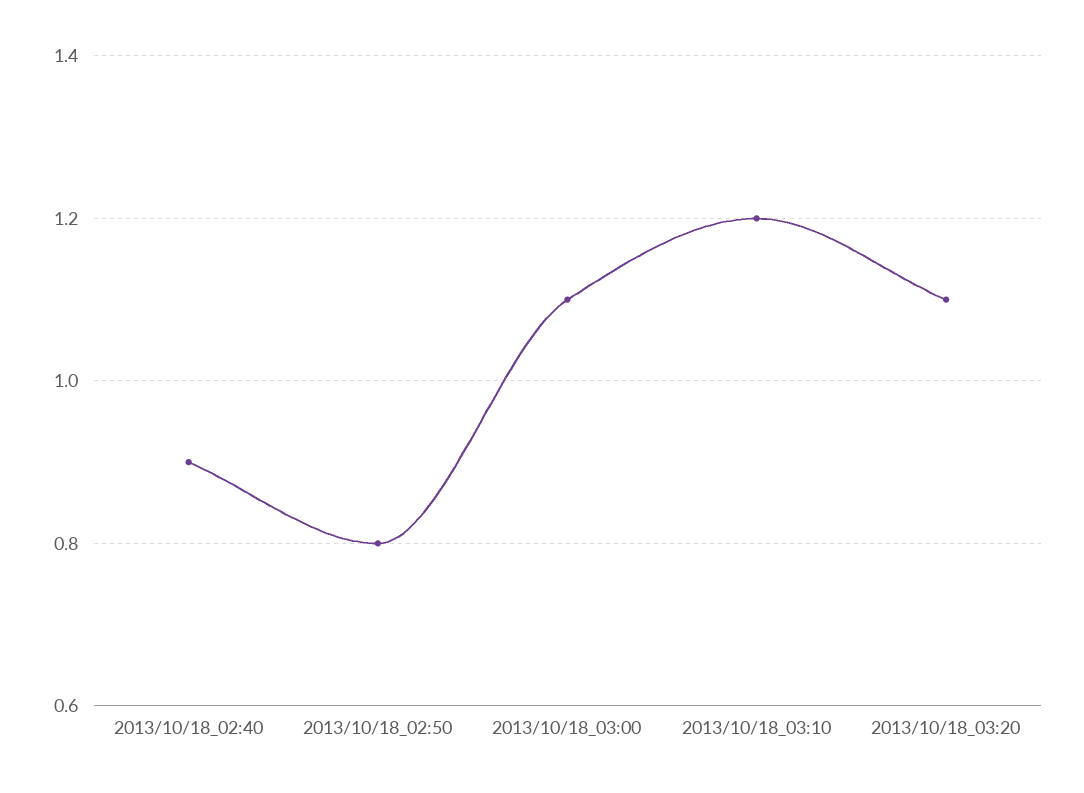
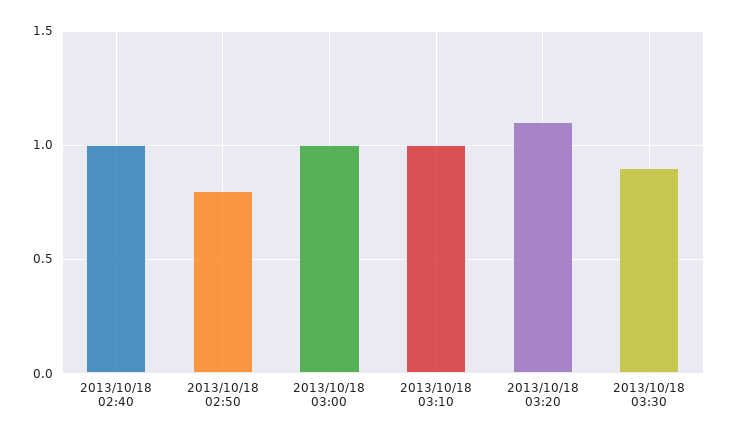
2013/10/18_02:40: 0.9 -> 1
2013/10/18_03:00: 1.1 -> 1
2013/10/18_03:10: 1.2 -> 1
2013/10/18 03:30: none -> 0.9

